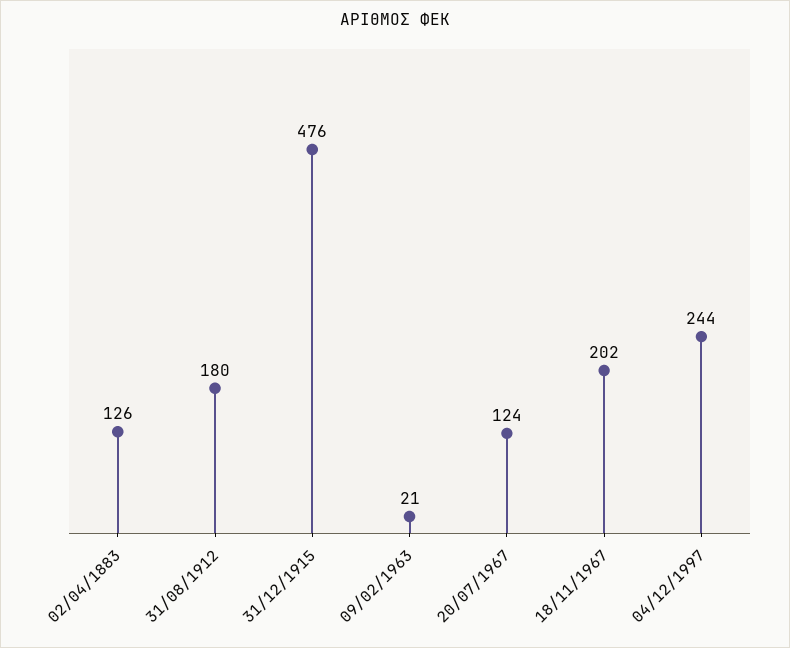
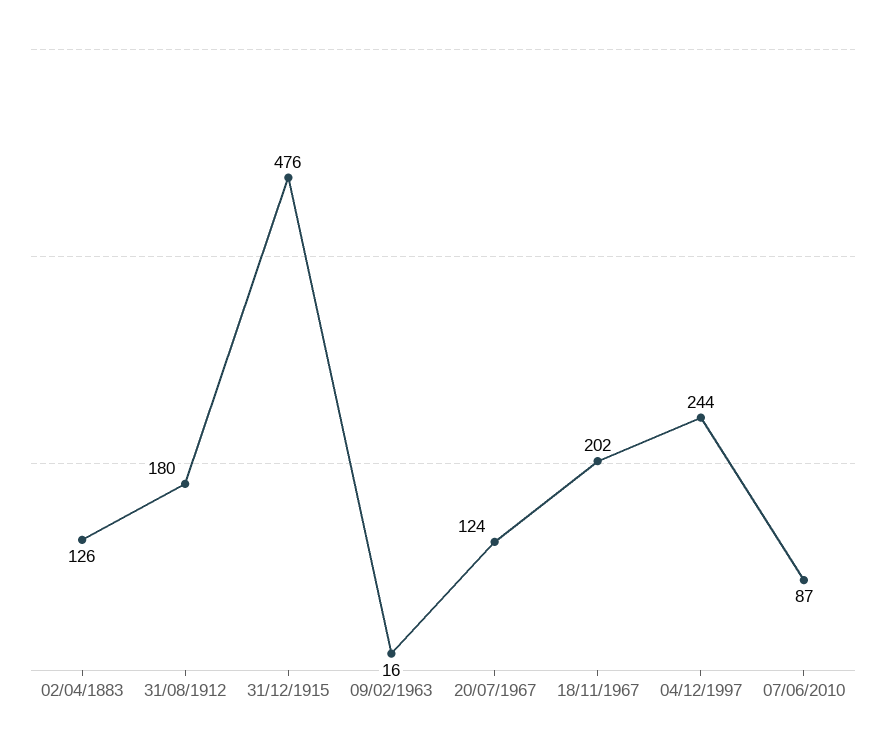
09/02/1963: 21 -> 16
07/06/2010: none -> 87

